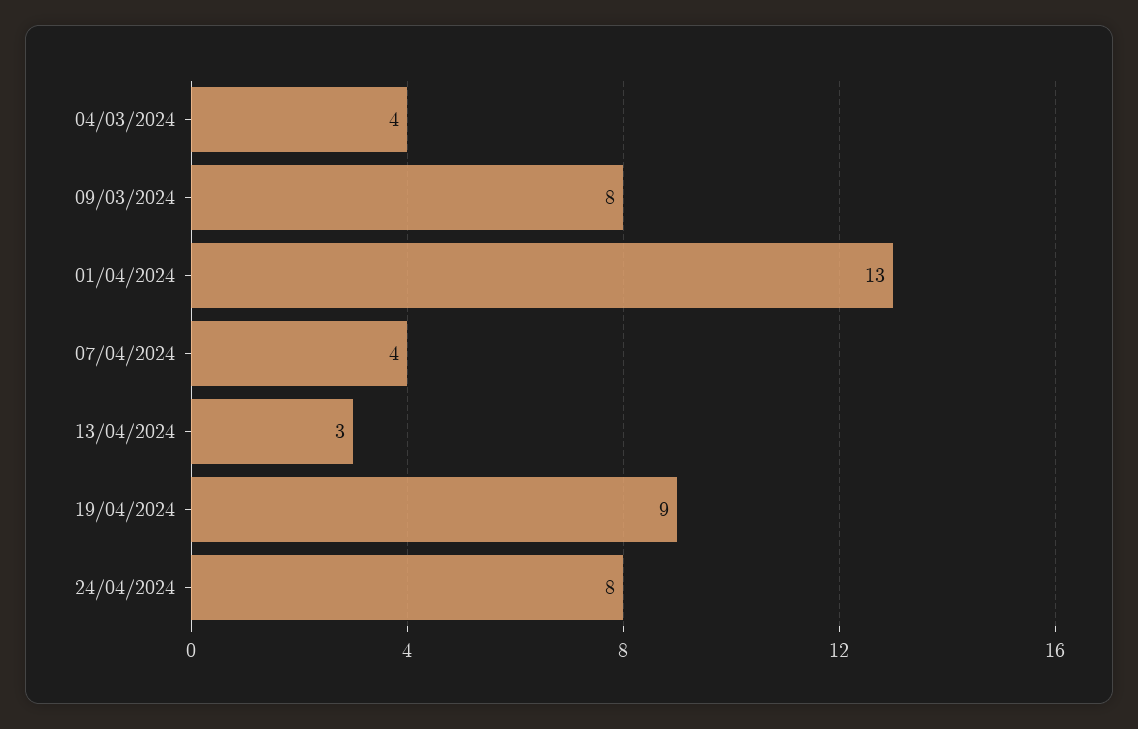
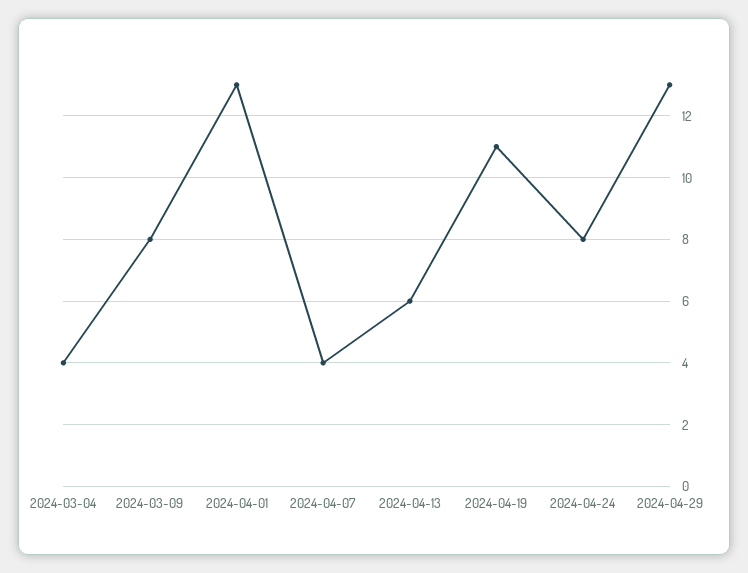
13/04/2024: 3 -> 6
19/04/2024: 9 -> 11
2024-04-29: none -> 13

